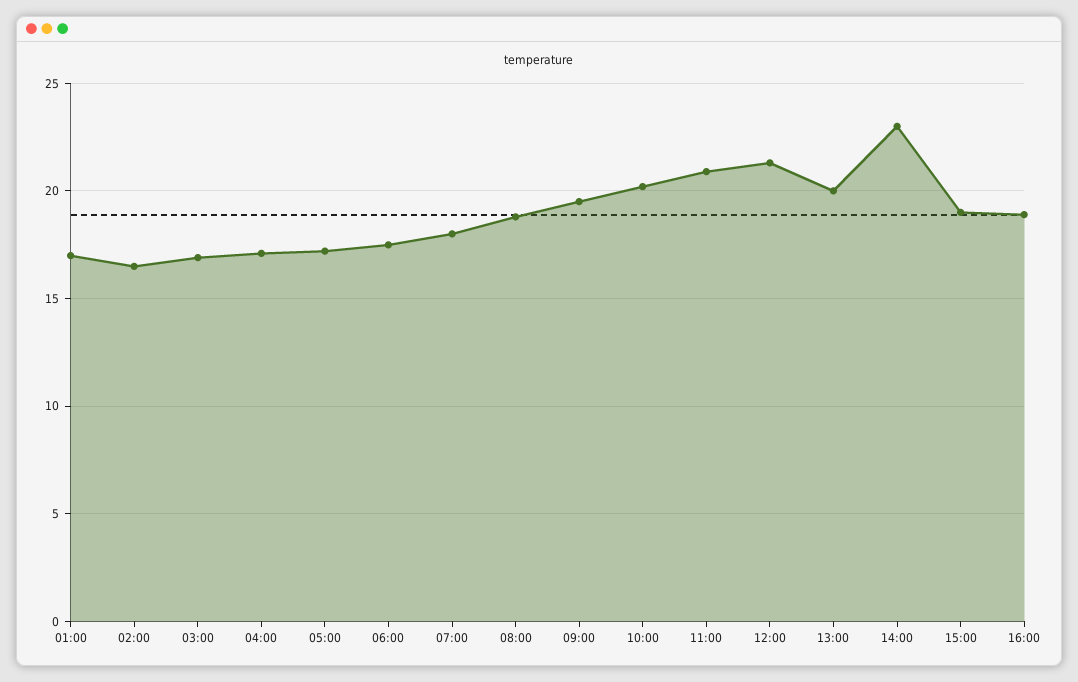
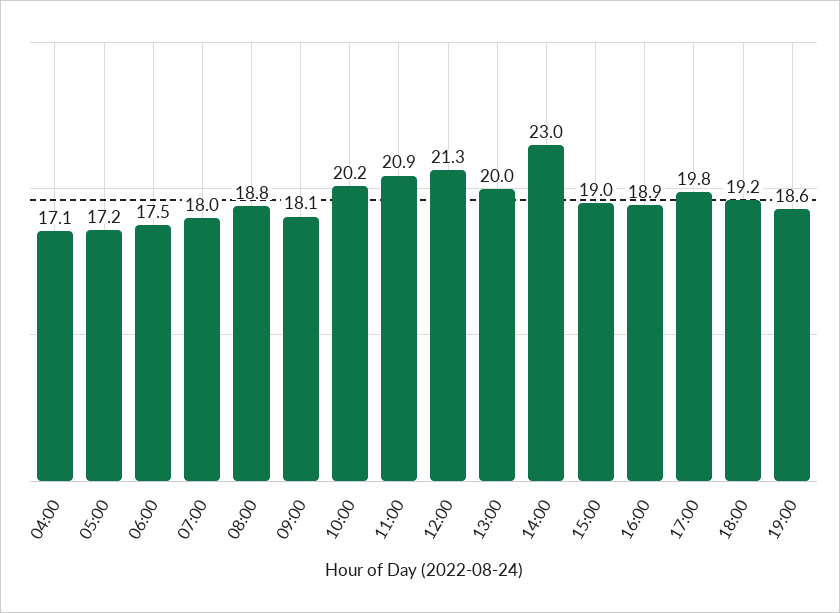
01:00: 17 -> none
02:00: 16.5 -> none
03:00: 17 -> none
09:00: 19.5 -> 18.1
17:00: none -> 19.8
18:00: none -> 19.2
19:00: none -> 18.6

